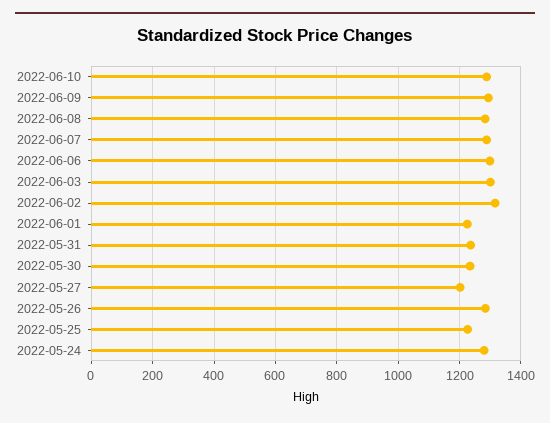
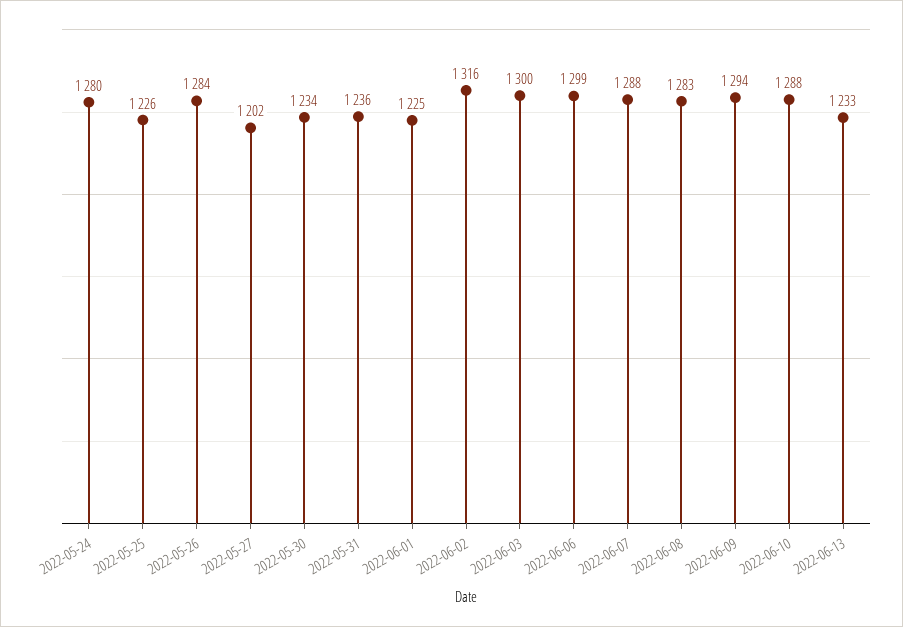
2022-06-13: none -> 1233

